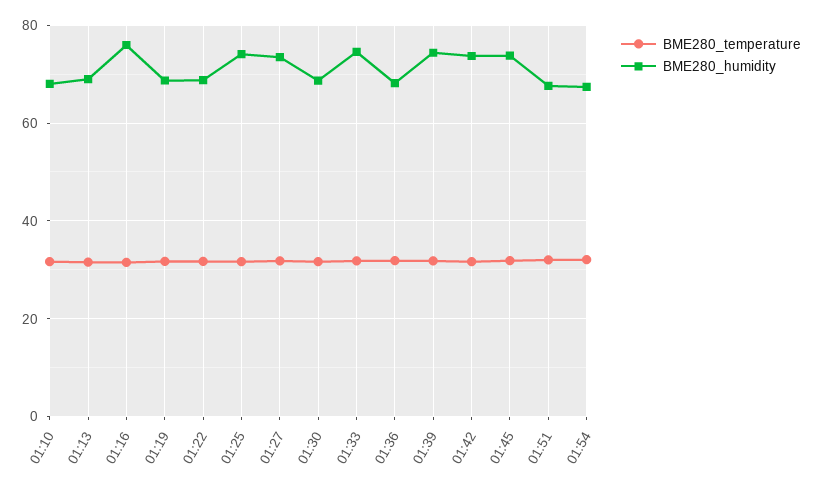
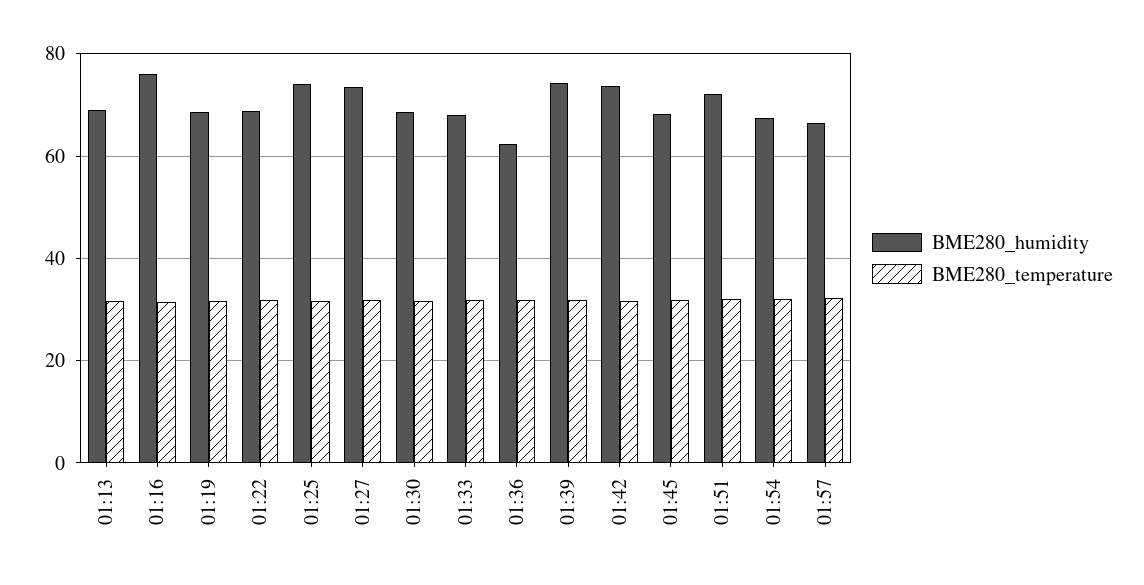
BME280_temperature, 01:10: 32 -> none
BME280_humidity, 01:10: 68 -> none
BME280_humidity, 01:33: 74 -> 68
BME280_humidity, 01:36: 68 -> 62
BME280_humidity, 01:45: 74 -> 68
BME280_humidity, 01:51: 68 -> 72
BME280_humidity, 01:57: none -> 66
BME280_temperature, 01:57: none -> 32

